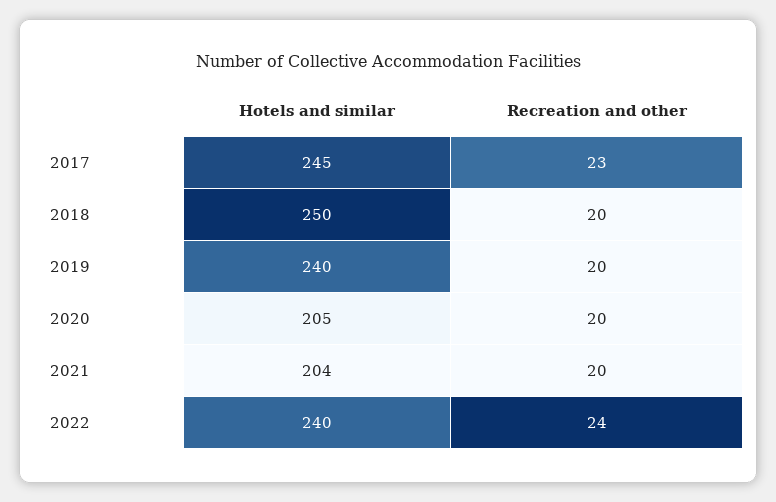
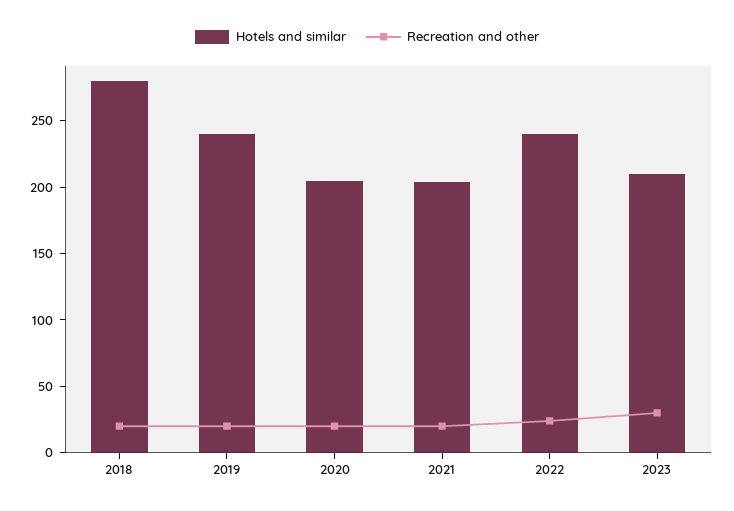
Hotels and similar, 2017: 245 -> none
Recreation and other, 2017: 23 -> none
Hotels and similar, 2018: 250 -> 280
Hotels and similar, 2023: none -> 210
Recreation and other, 2023: none -> 30

